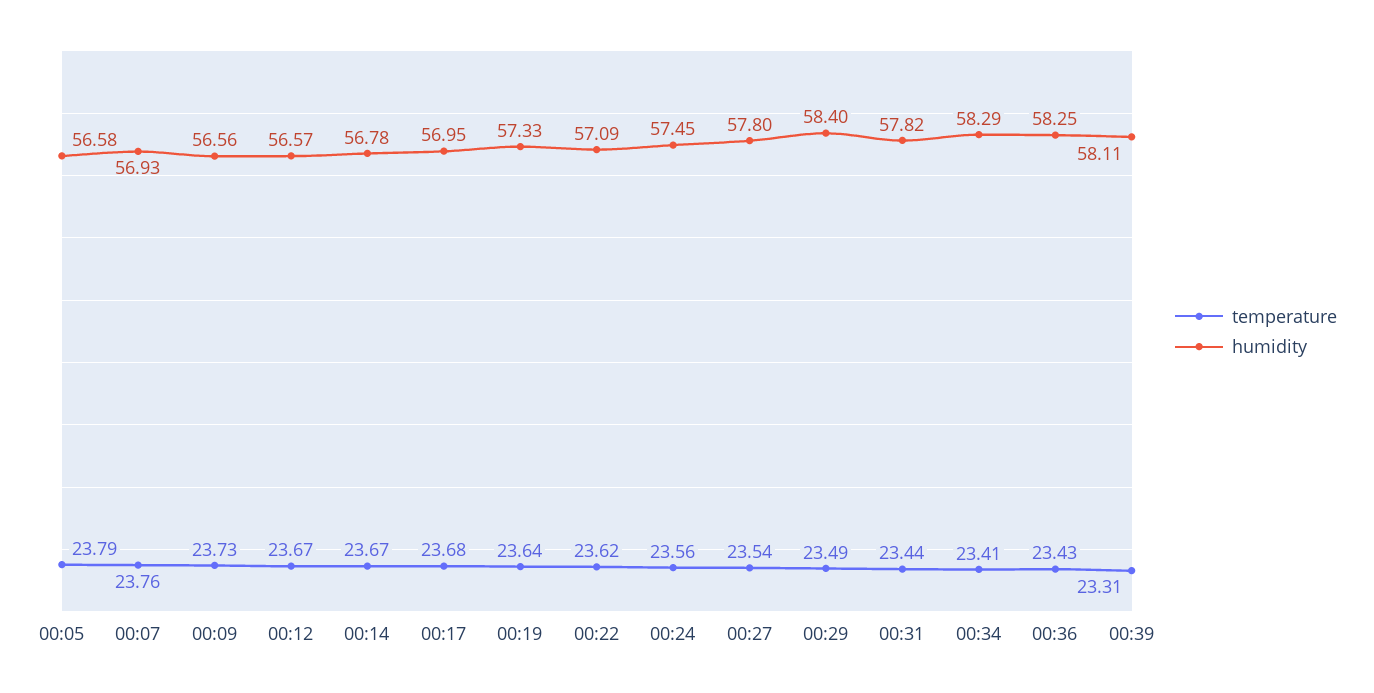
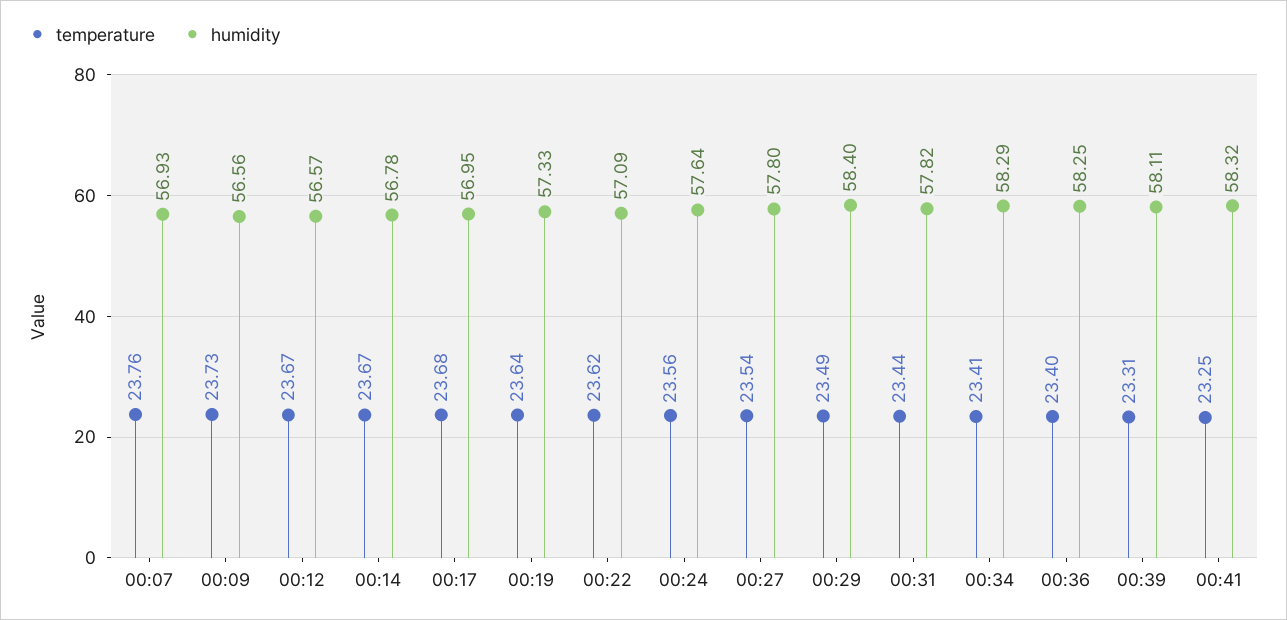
temperature, 00:05: 23.79 -> none
humidity, 00:05: 56.58 -> none
humidity, 00:24: 57.45 -> 57.64
temperature, 00:36: 23.43 -> 23.4
temperature, 00:41: none -> 23.25
humidity, 00:41: none -> 58.32

